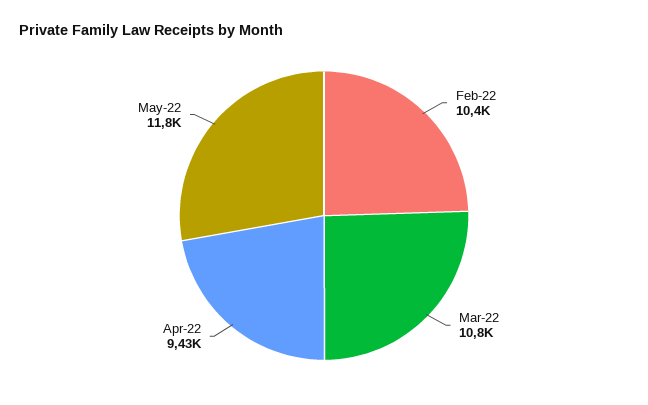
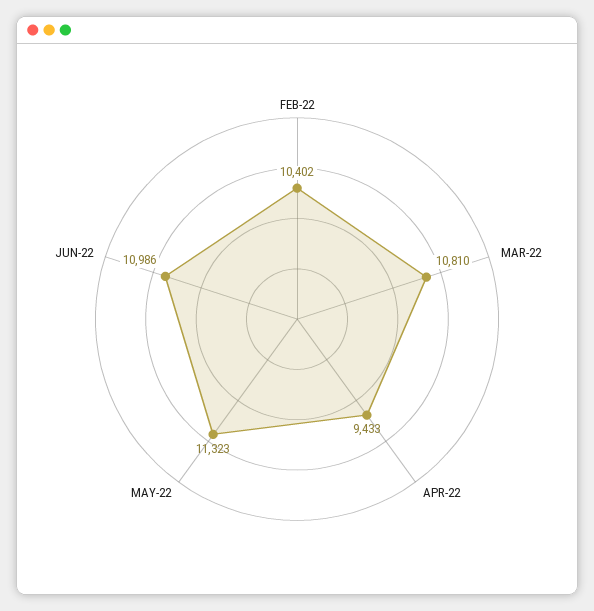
May-22: 11800 -> 11323
JUN-22: none -> 10986

